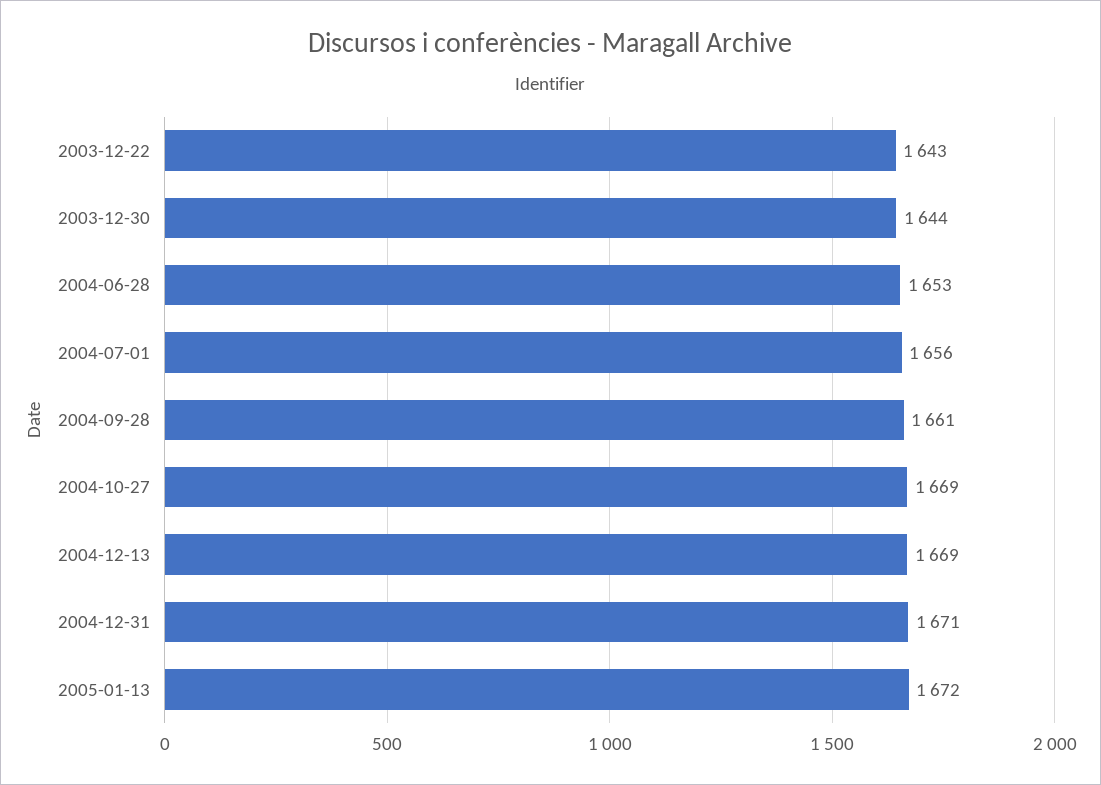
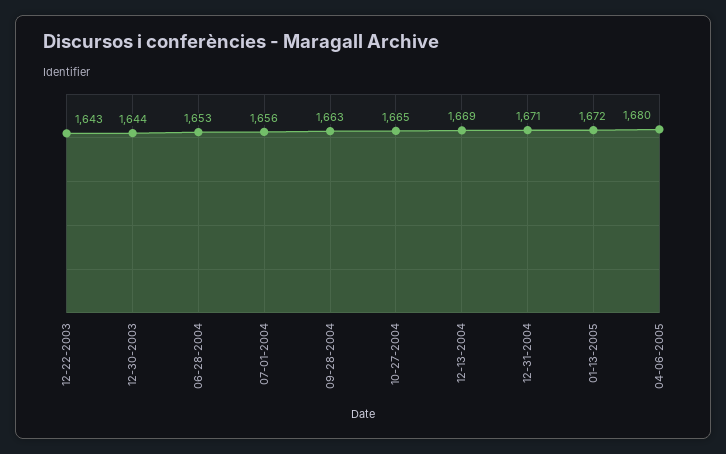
2004-09-28: 1661 -> 1663
2004-10-27: 1669 -> 1665
04-06-2005: none -> 1680

